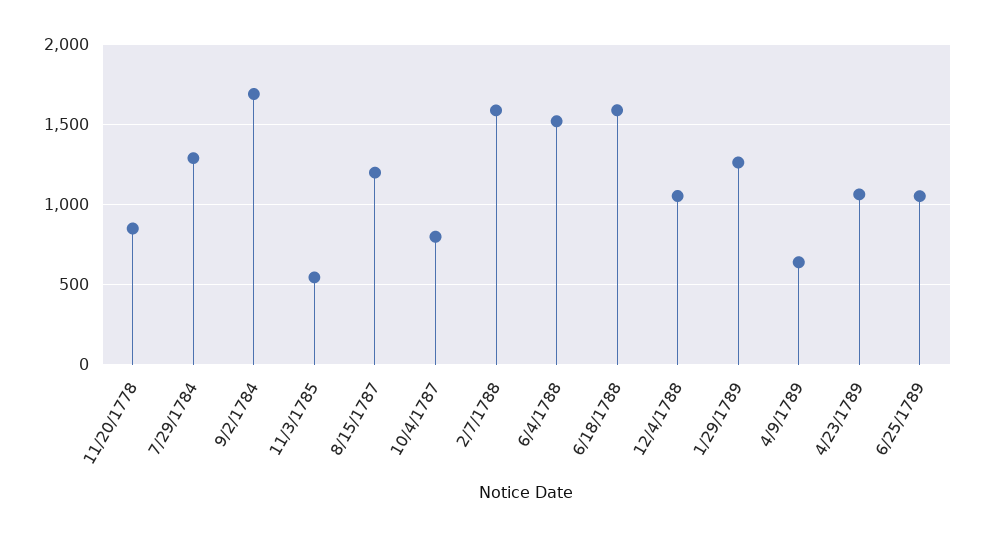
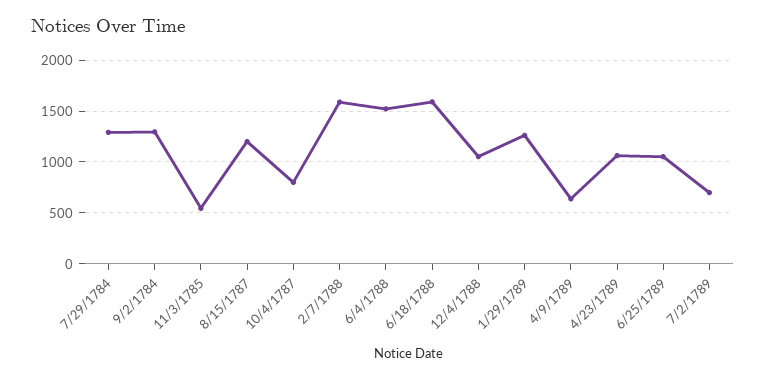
11/20/1778: 850 -> none
9/2/1784: 1700 -> 1300
7/2/1789: none -> 700

